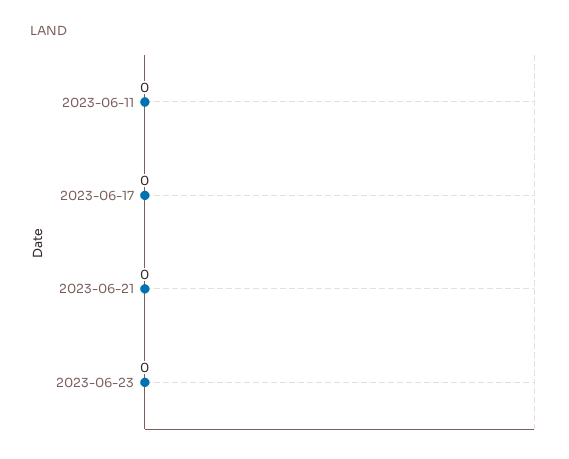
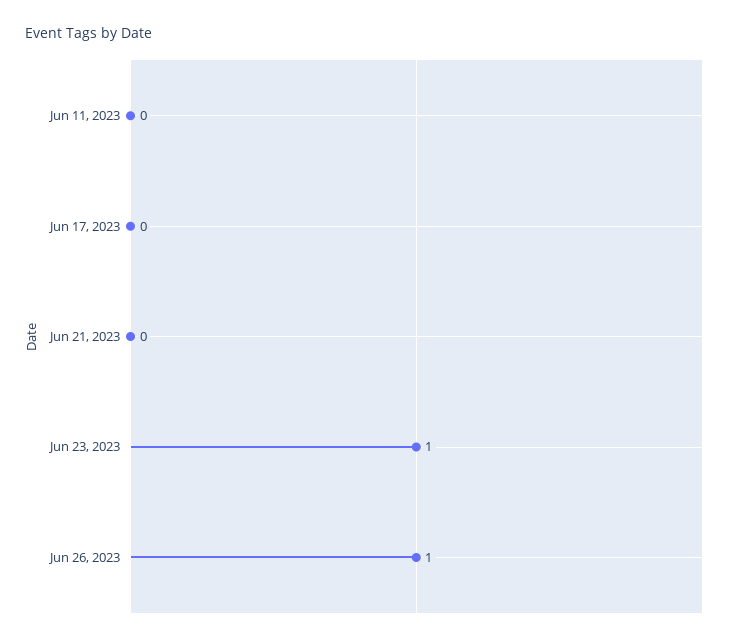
2023-06-23: 0 -> 1
Jun 26, 2023: none -> 1

